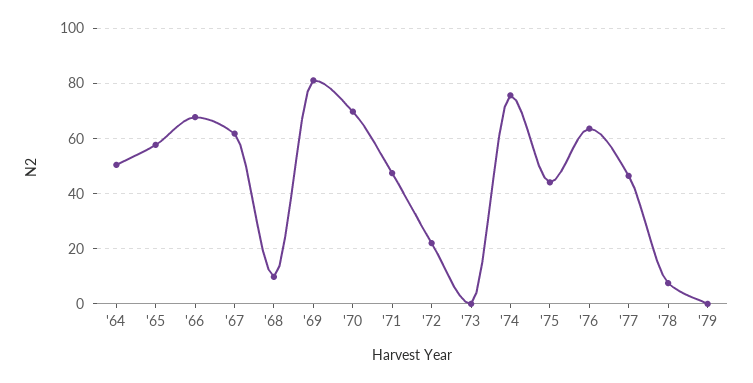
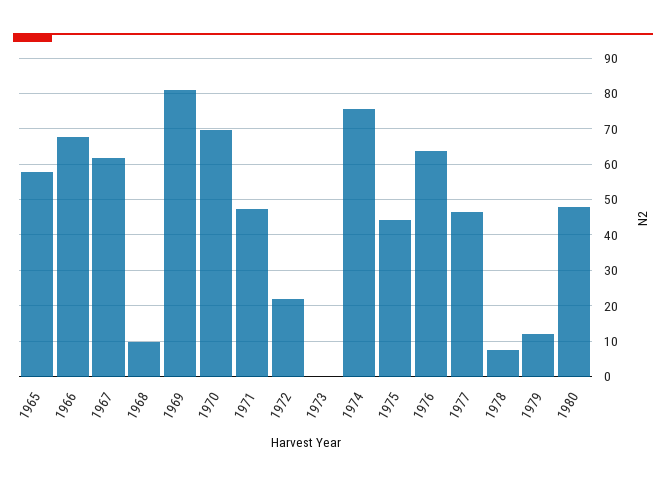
'64: 50 -> none
'79: 0 -> 12
1980: none -> 48

